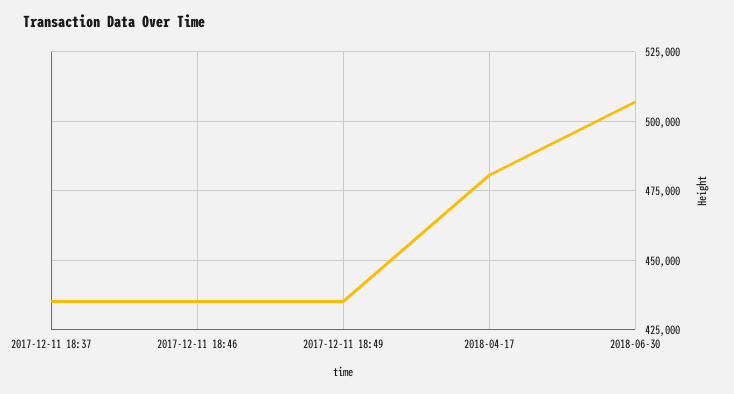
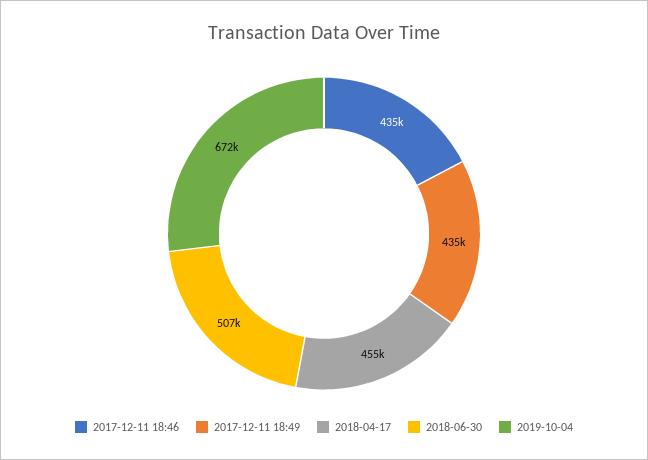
2017-12-11 18:37: 435000 -> none
2018-04-17: 480000 -> 455000
2019-10-04: none -> 672000

